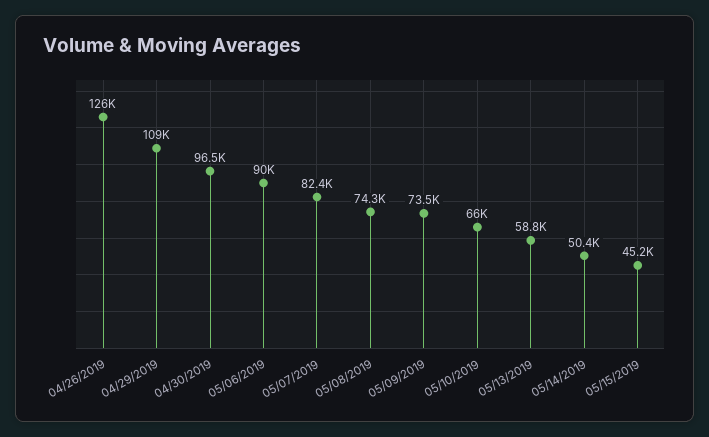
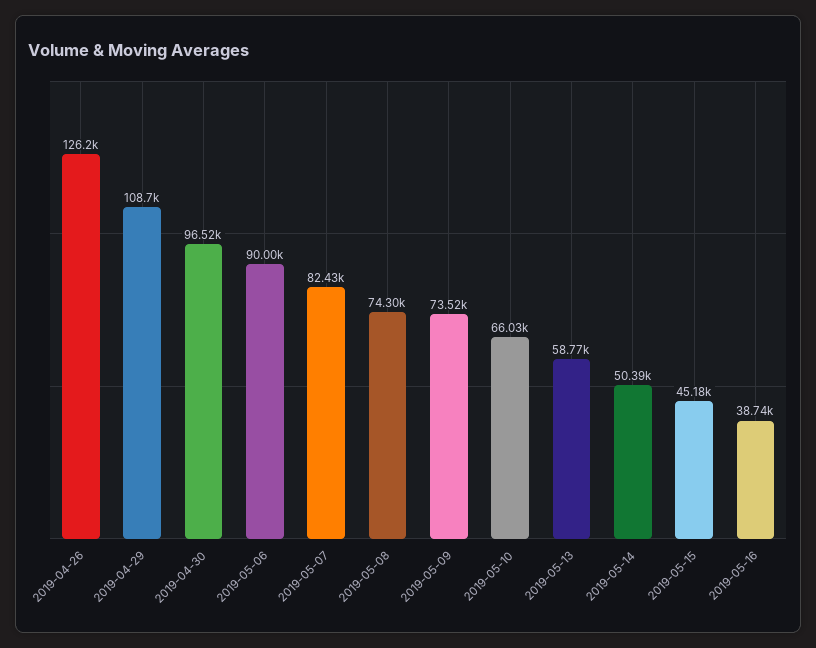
2019-05-16: none -> 38740

